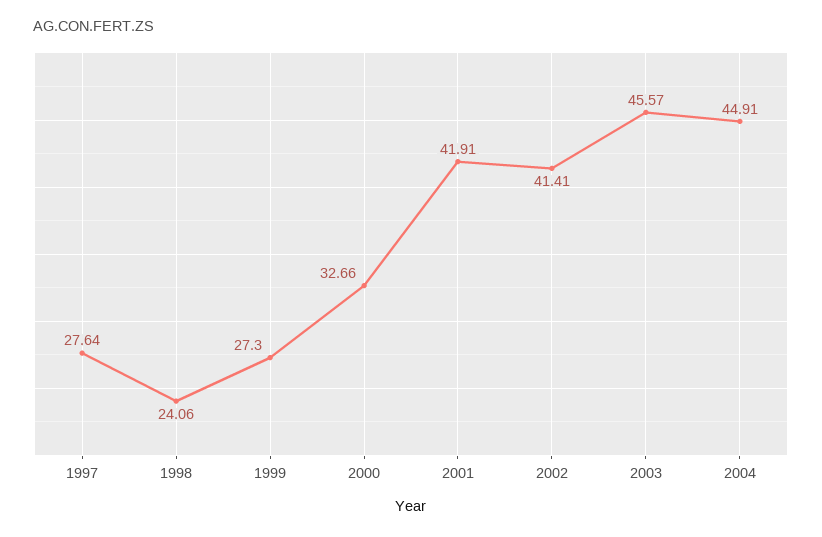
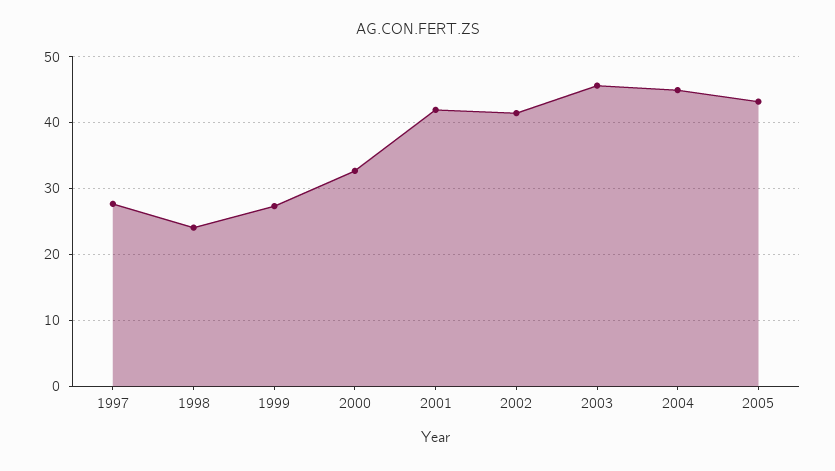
2005: none -> 43

